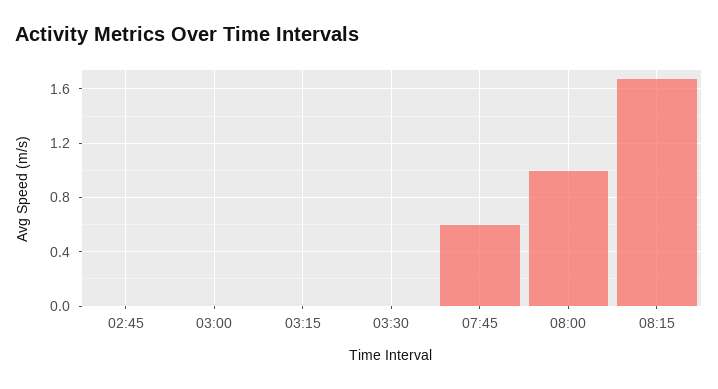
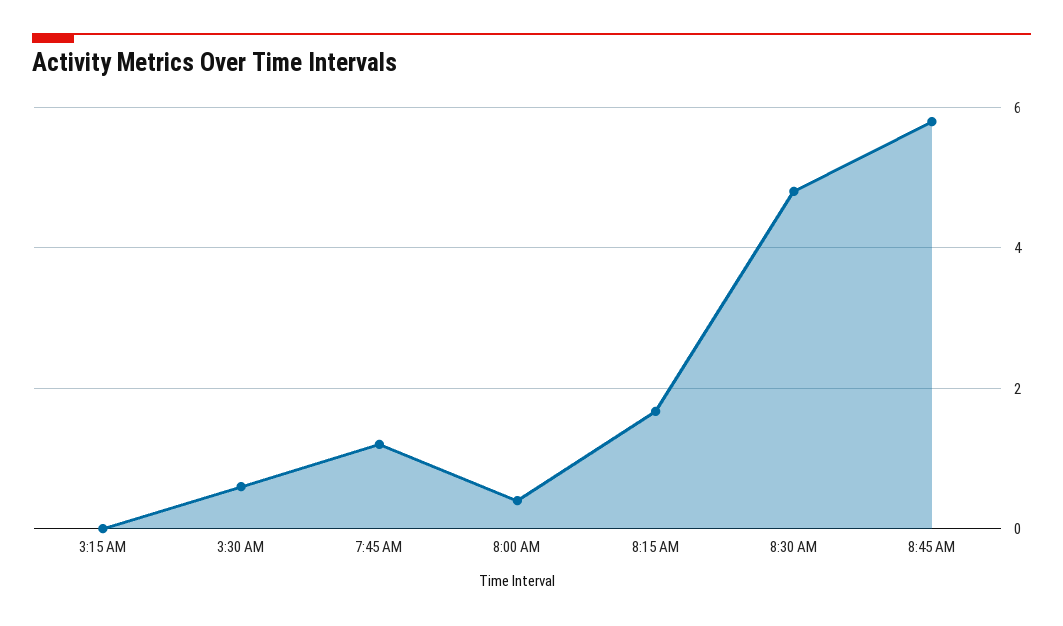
02:45: 0 -> none
03:00: 0 -> none
03:30: 0 -> 0.6
07:45: 0.6 -> 1.2
08:00: 1 -> 0.4
8:30 AM: none -> 4.8
8:45 AM: none -> 5.8

